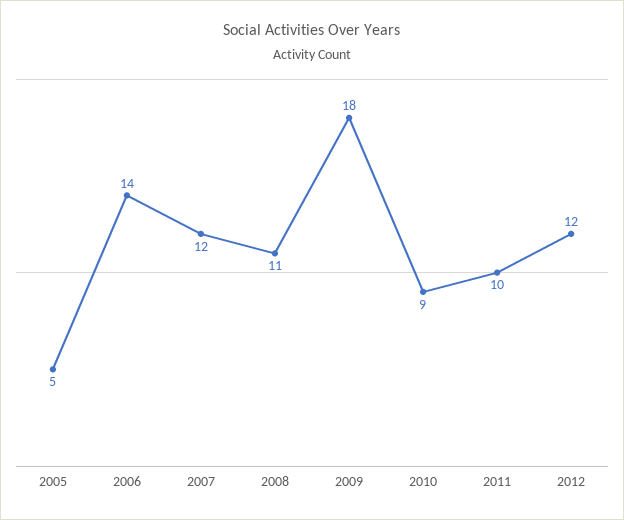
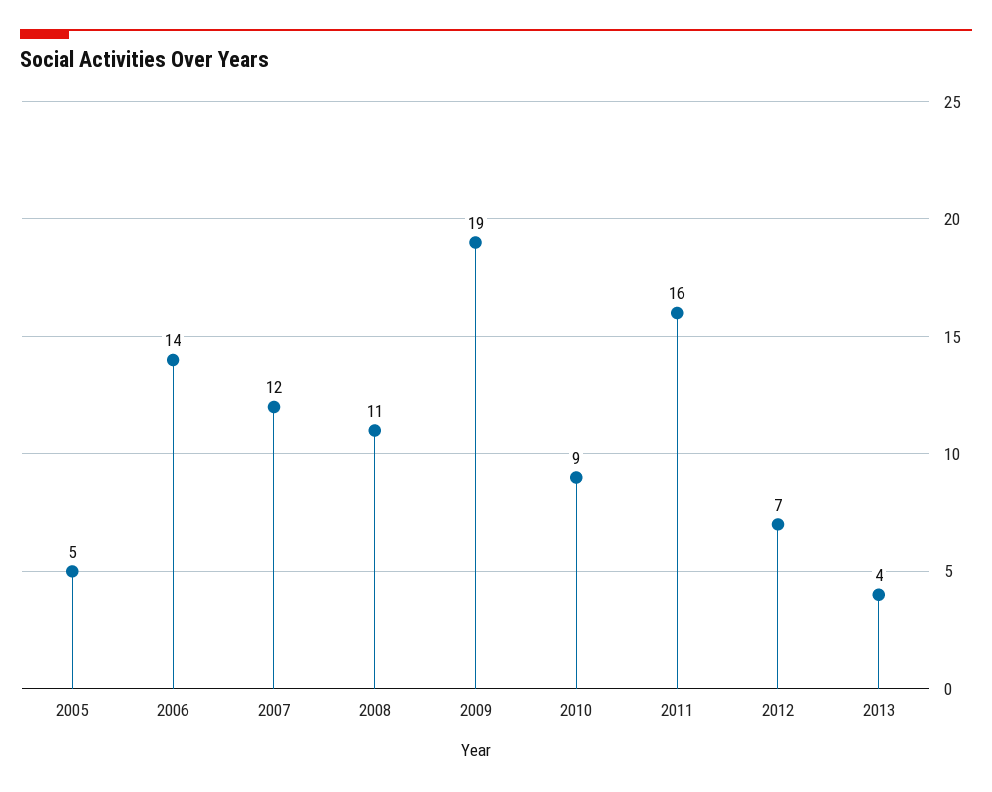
2009: 18 -> 19
2011: 10 -> 16
2012: 12 -> 7
2013: none -> 4

